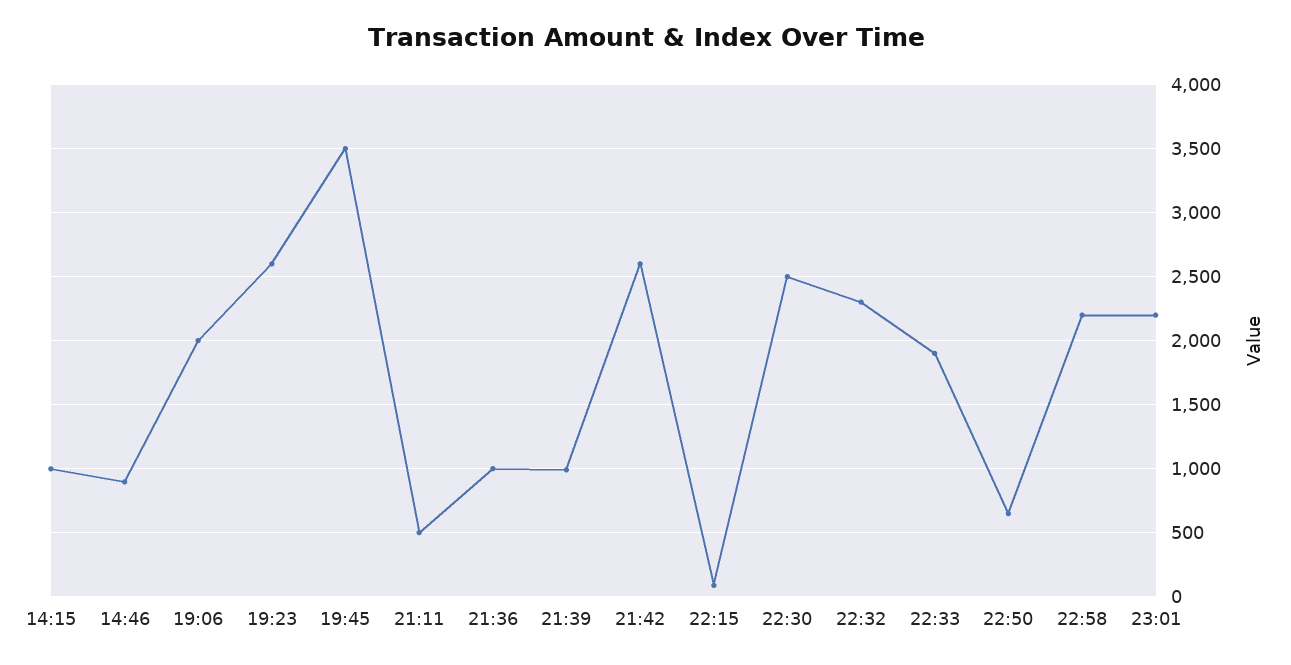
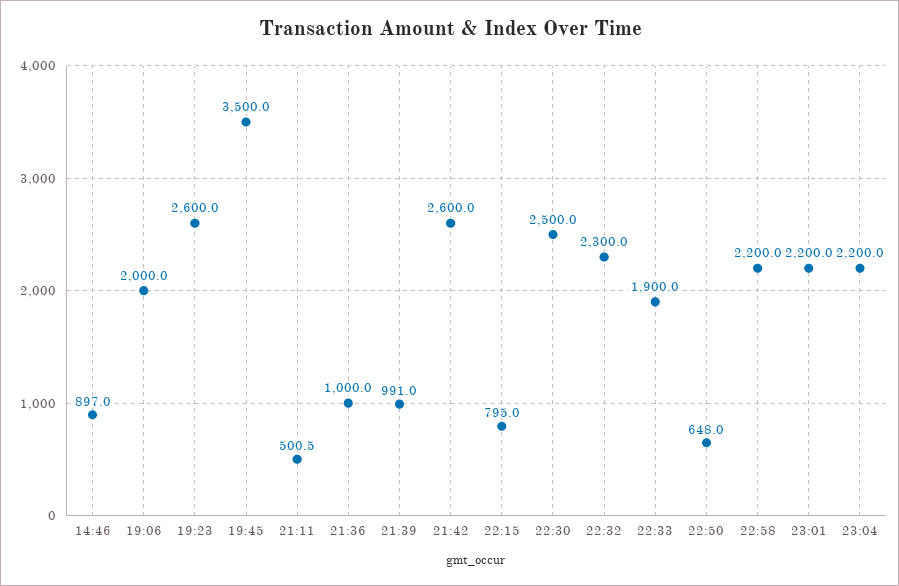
14:15: 1000 -> none
22:15: 100 -> 795
23:04: none -> 2200

